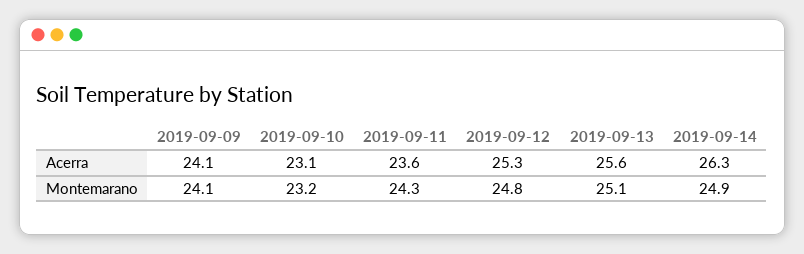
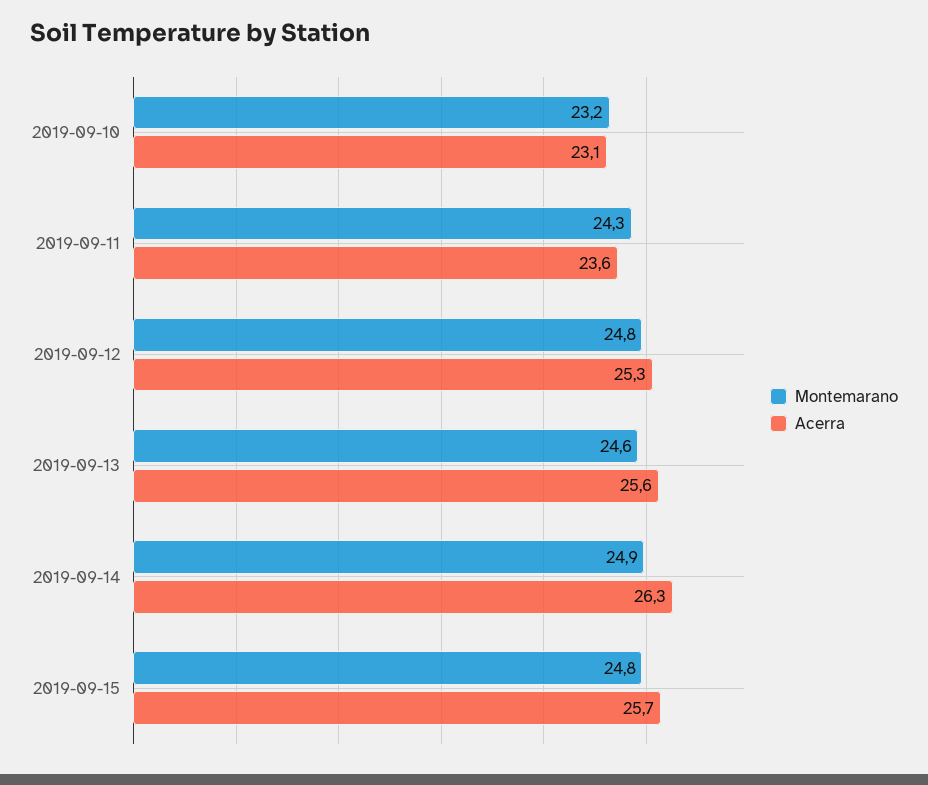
Acerra, 2019-09-09: 24.1 -> none
Montemarano, 2019-09-09: 24.1 -> none
Montemarano, 2019-09-13: 25.1 -> 24.6
Montemarano, 2019-09-15: none -> 24.8
Acerra, 2019-09-15: none -> 25.7

